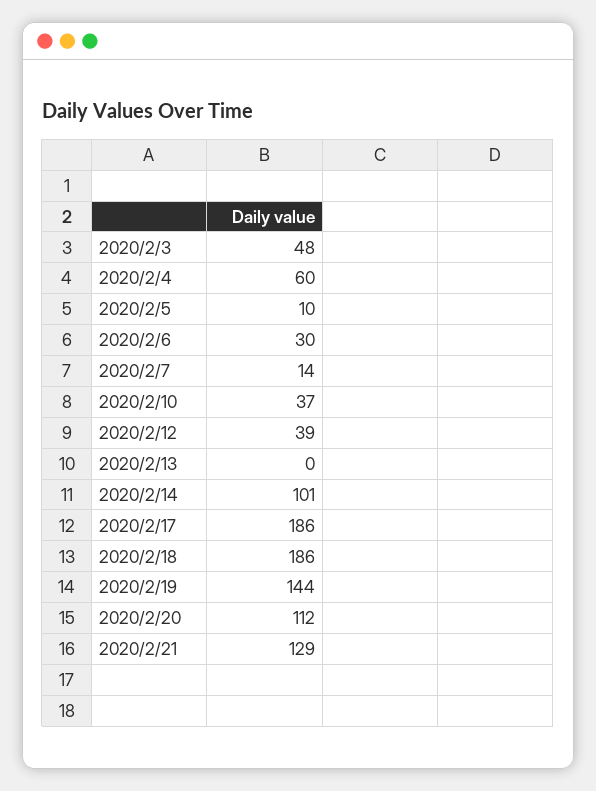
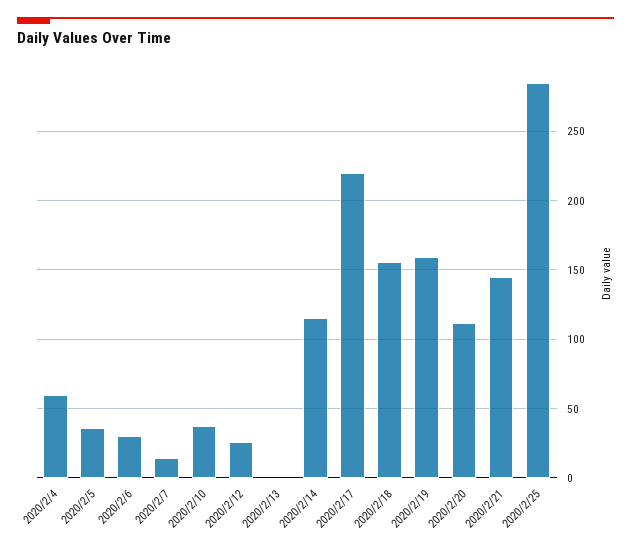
2020/2/3: 48 -> none
2020/2/5: 10 -> 35
2020/2/12: 39 -> 25
2020/2/14: 101 -> 115
2020/2/17: 186 -> 220
2020/2/18: 186 -> 155
2020/2/19: 144 -> 160
2020/2/21: 129 -> 145
2020/2/25: none -> 285

